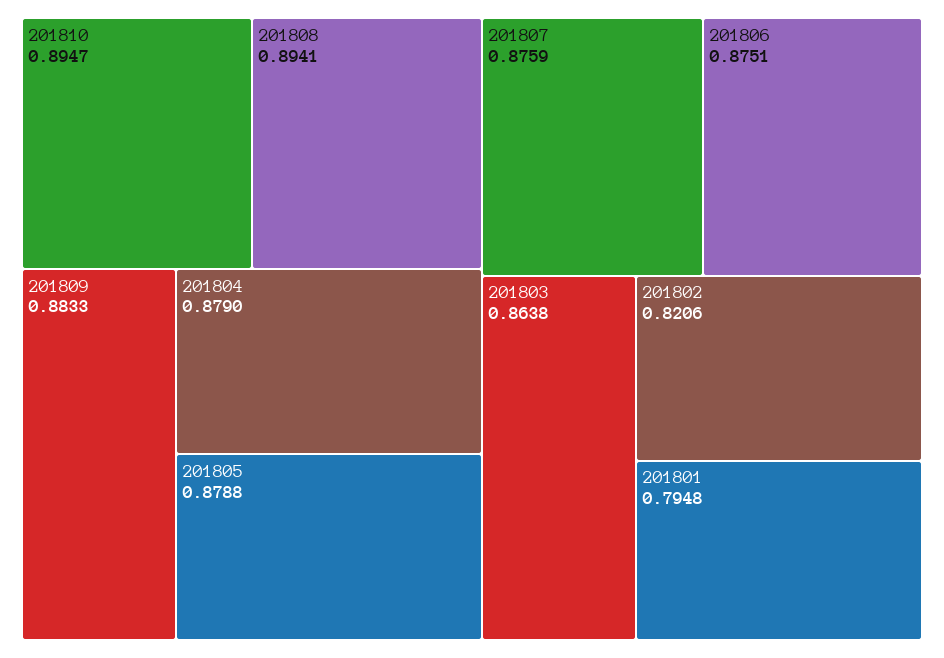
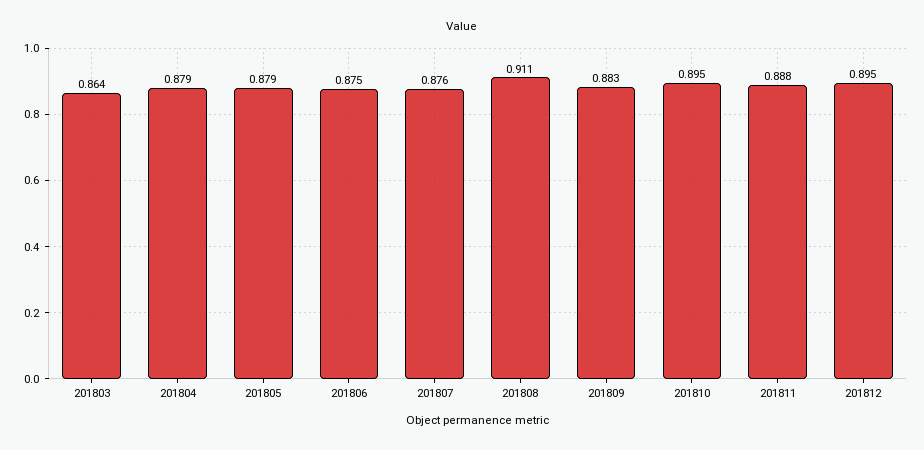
201808: 0.8941 -> 0.911
201802: 0.8206 -> none
201801: 0.7948 -> none
201811: none -> 0.888
201812: none -> 0.895

